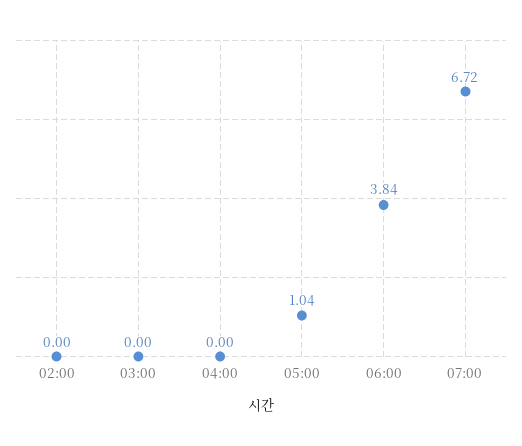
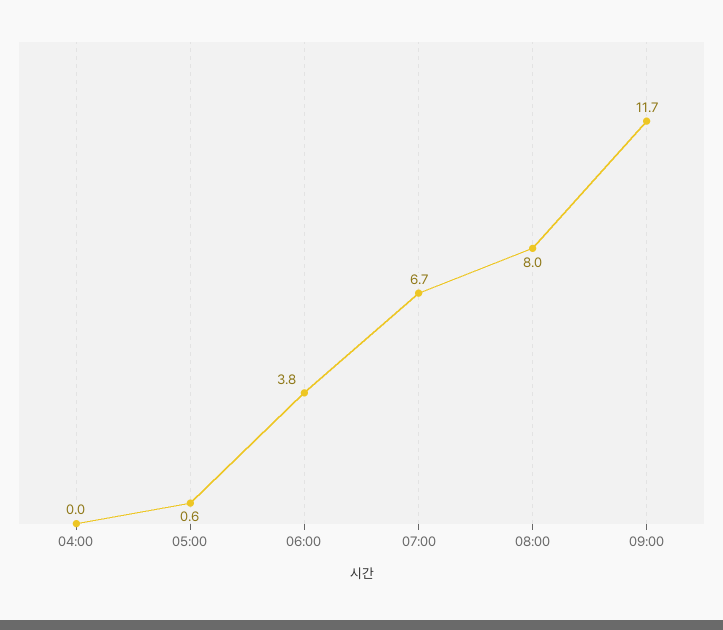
02:00: 0 -> none
03:00: 0 -> none
05:00: 1.04 -> 0.6
08:00: none -> 8
09:00: none -> 11.7

